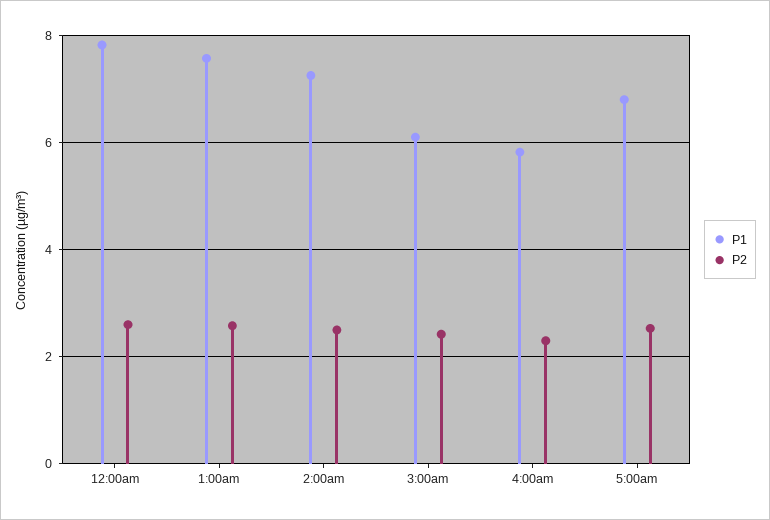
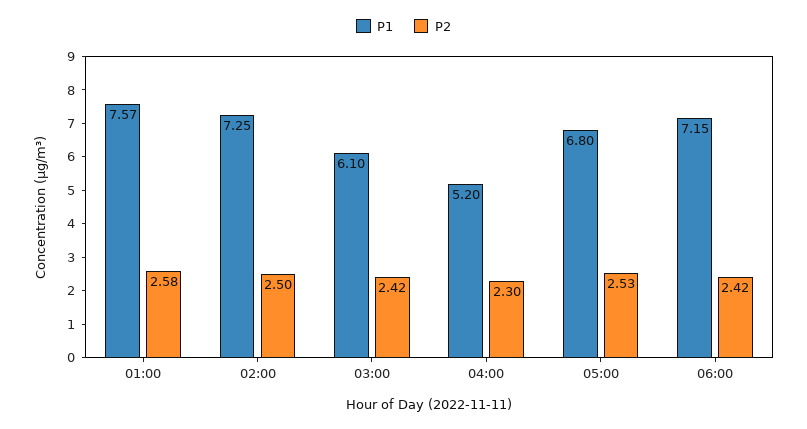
P1, 12:00am: 7.8 -> none
P2, 12:00am: 2.6 -> none
P1, 4:00am: 5.8 -> 5.2
P1, 06:00: none -> 7.15
P2, 06:00: none -> 2.42

